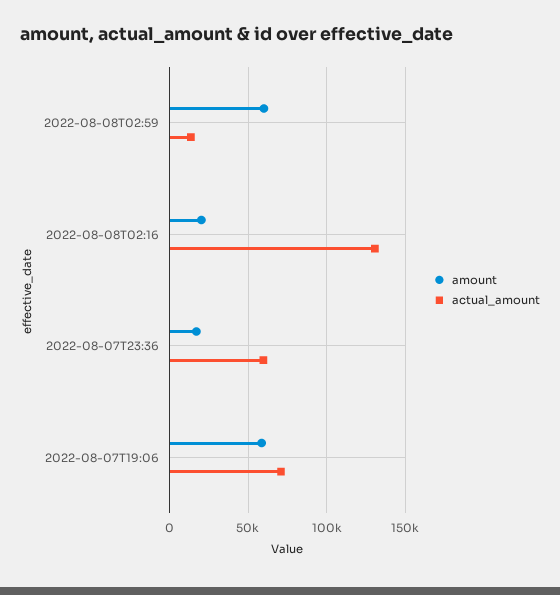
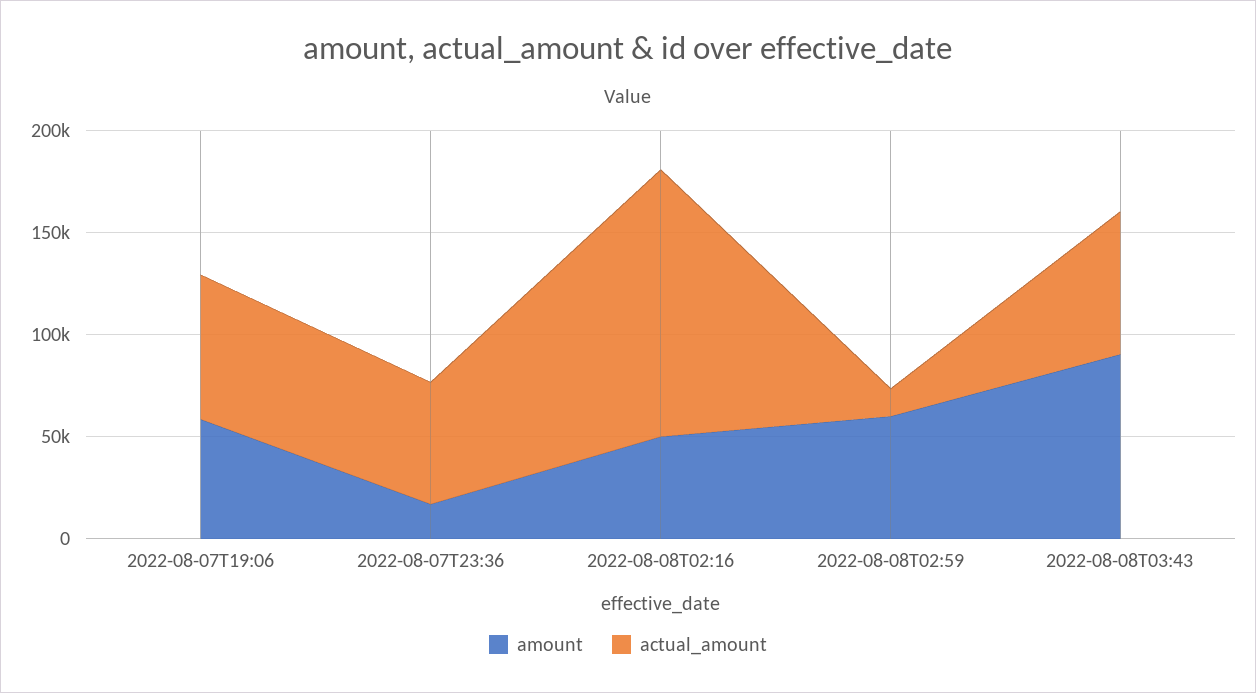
amount, 2022-08-08T02:16: 20000 -> 50000
amount, 2022-08-08T03:43: none -> 90000
actual_amount, 2022-08-08T03:43: none -> 70000

